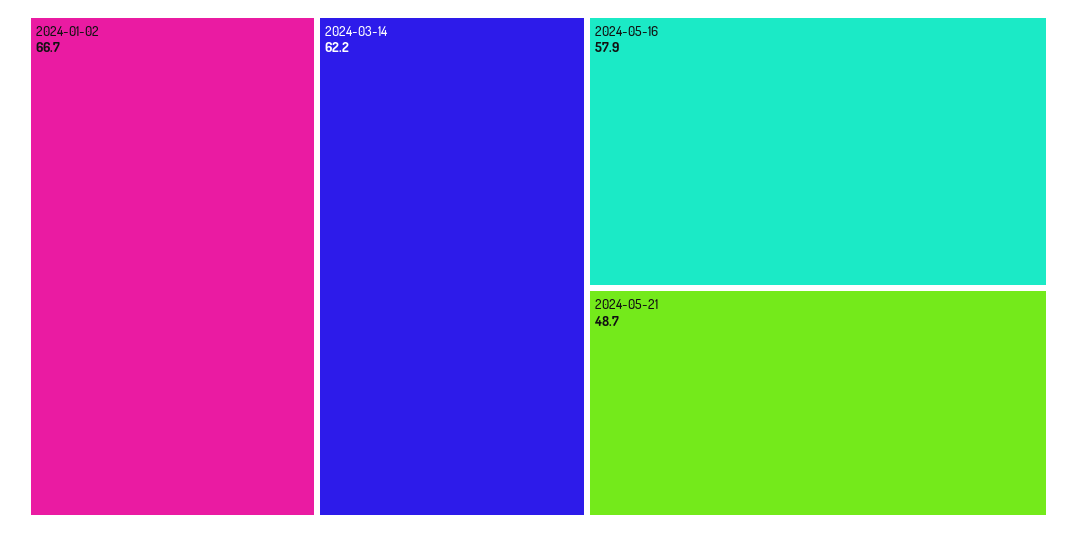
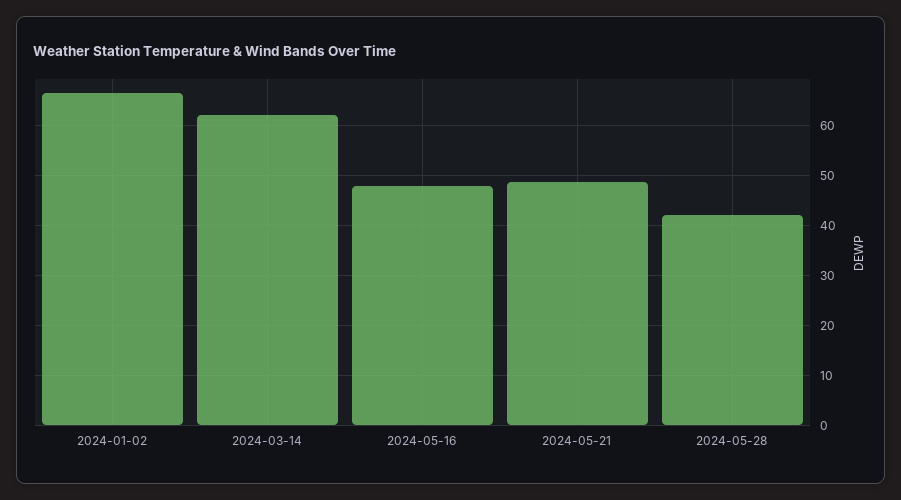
2024-05-16: 57.9 -> 48
2024-05-28: none -> 42

